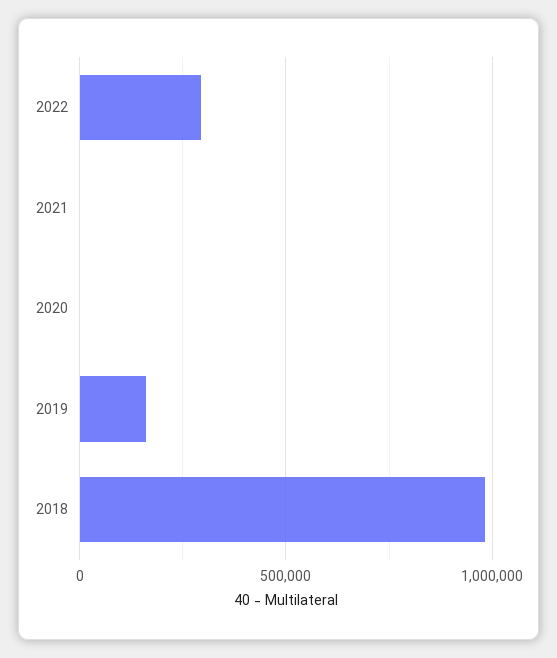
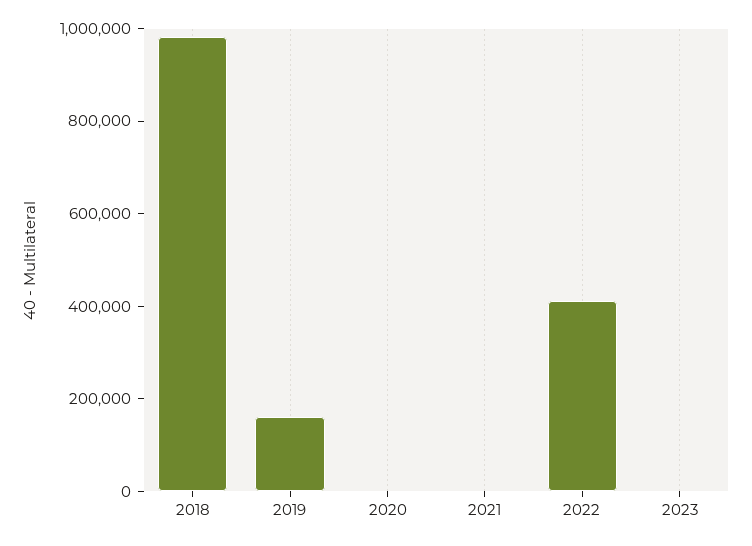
2022: 300000 -> 400000
2023: none -> 0

